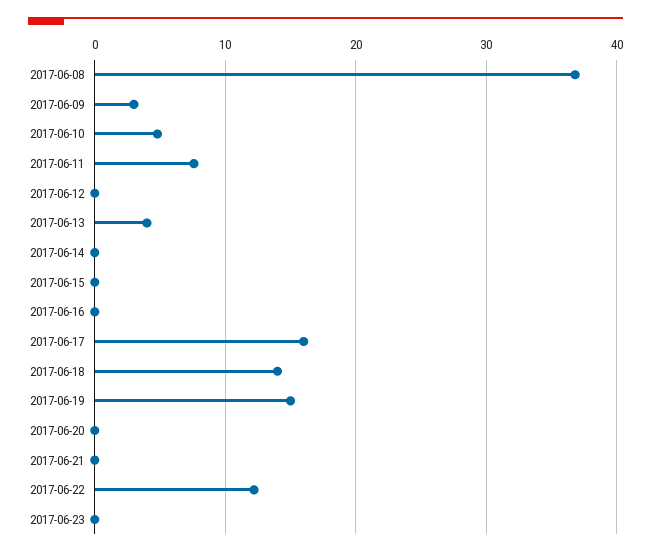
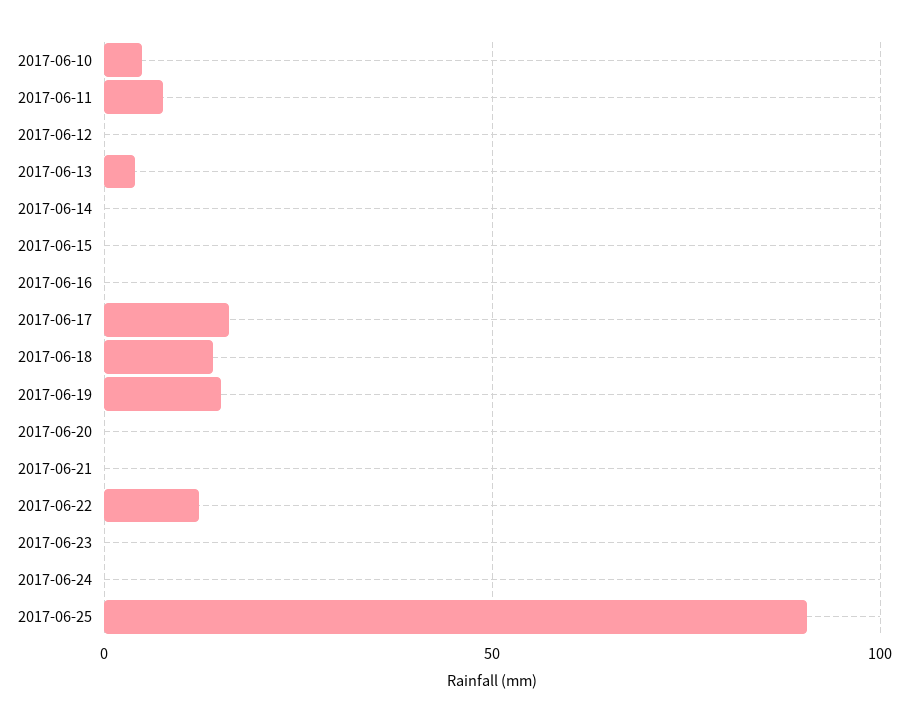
2017-06-08: 37 -> none
2017-06-09: 3 -> none
2017-06-24: none -> 0
2017-06-25: none -> 90

